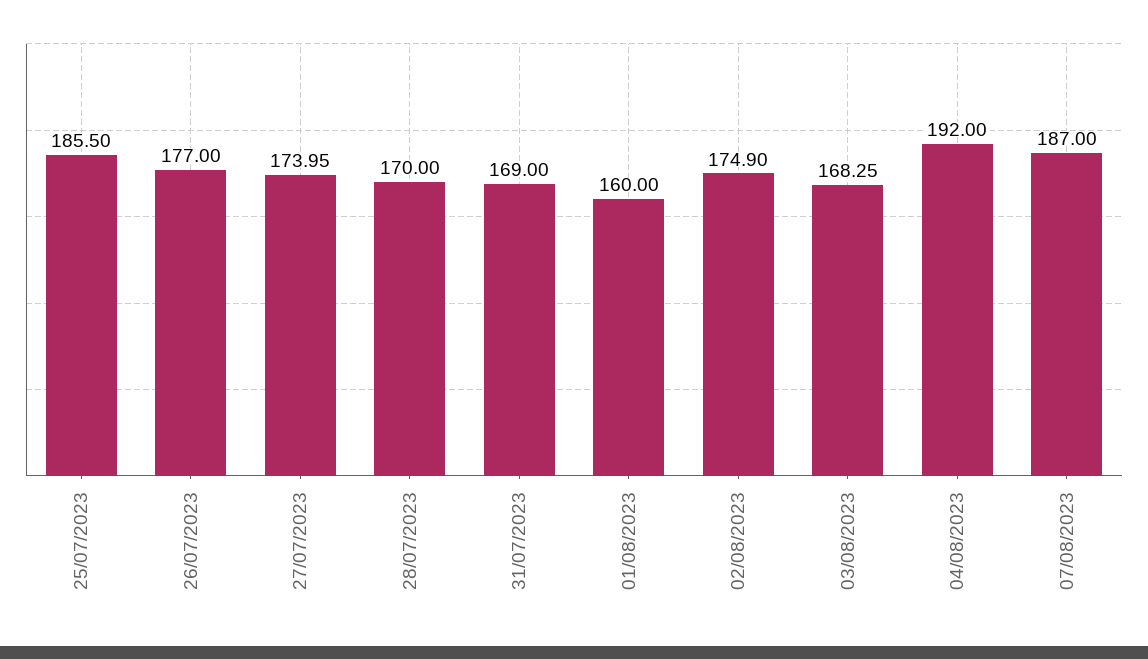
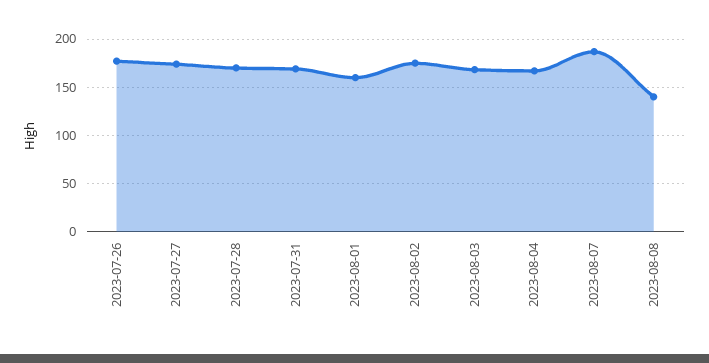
25/07/2023: 185.5 -> none
04/08/2023: 192 -> 170
2023-08-08: none -> 140

